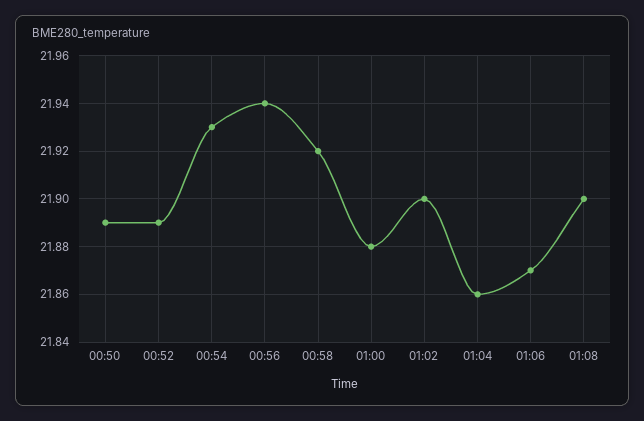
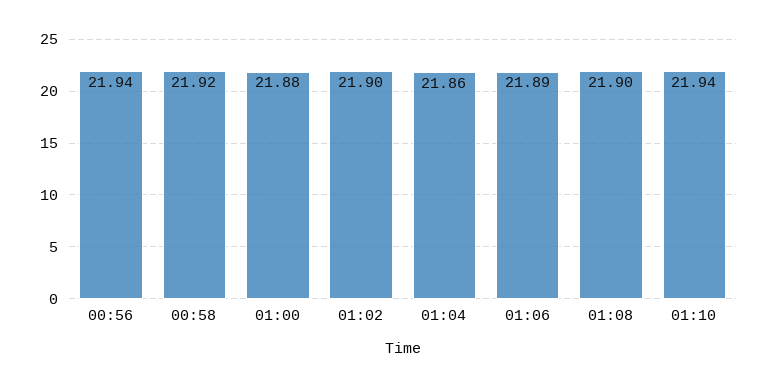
00:50: 21.89 -> none
00:52: 21.89 -> none
00:54: 21.93 -> none
01:06: 21.87 -> 21.89
01:10: none -> 21.94

